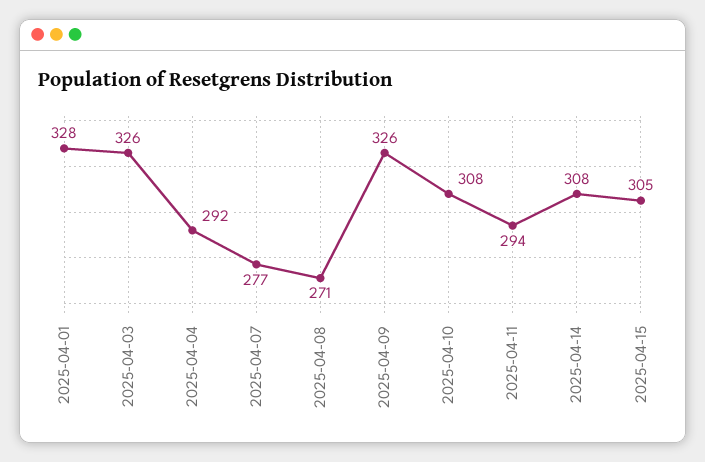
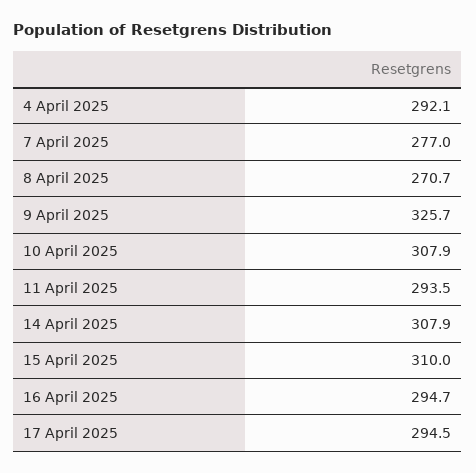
2025-04-01: 328 -> none
2025-04-03: 326 -> none
2025-04-15: 305 -> 310
16 April 2025: none -> 294.7
17 April 2025: none -> 294.5

